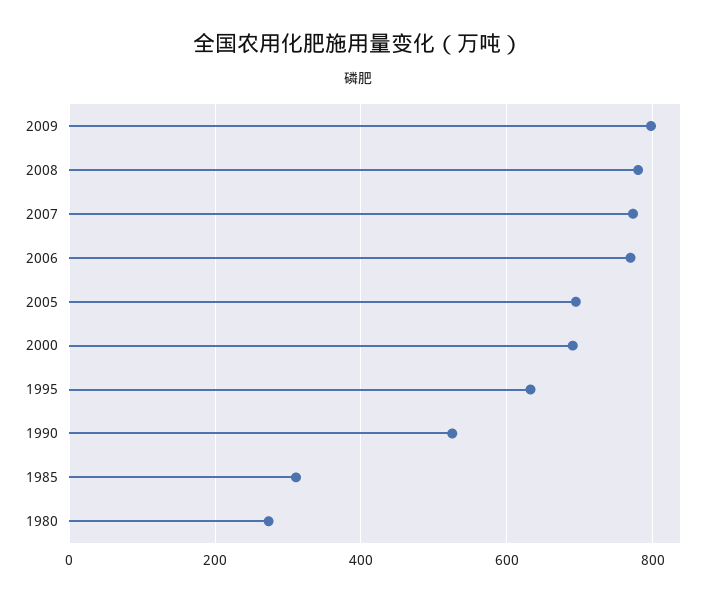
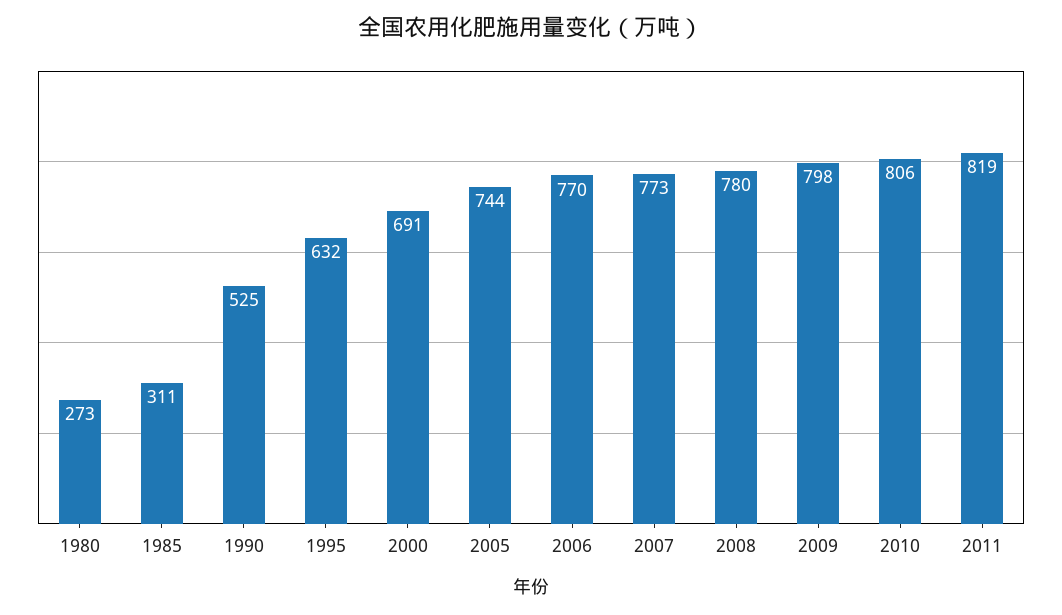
2005: 700 -> 744
2010: none -> 806
2011: none -> 819

